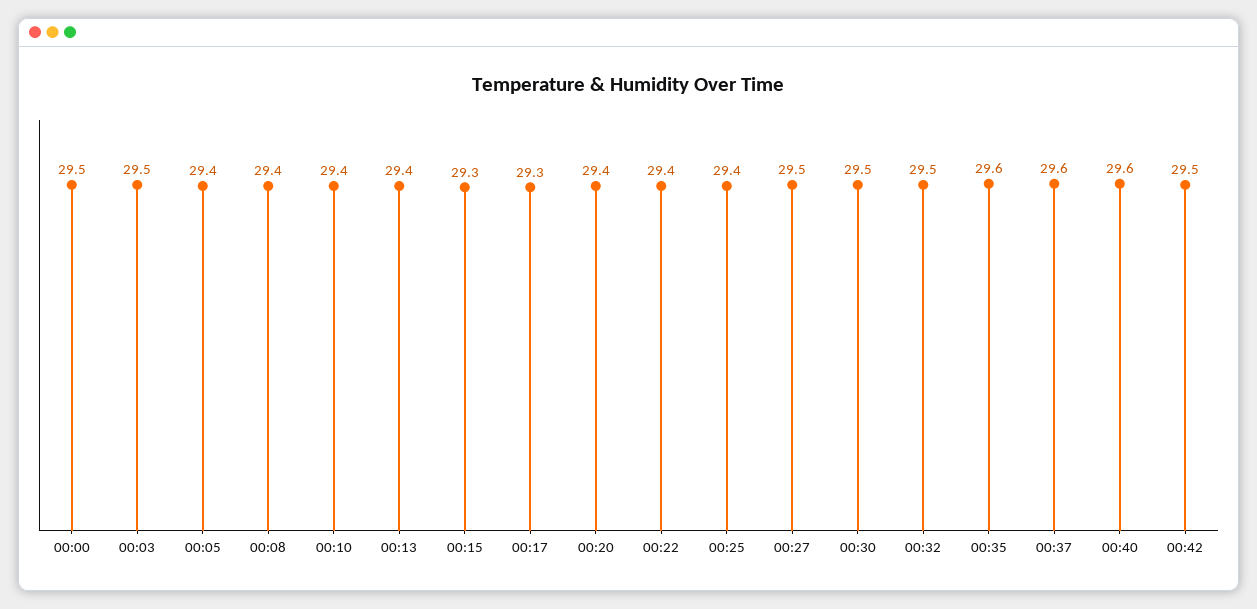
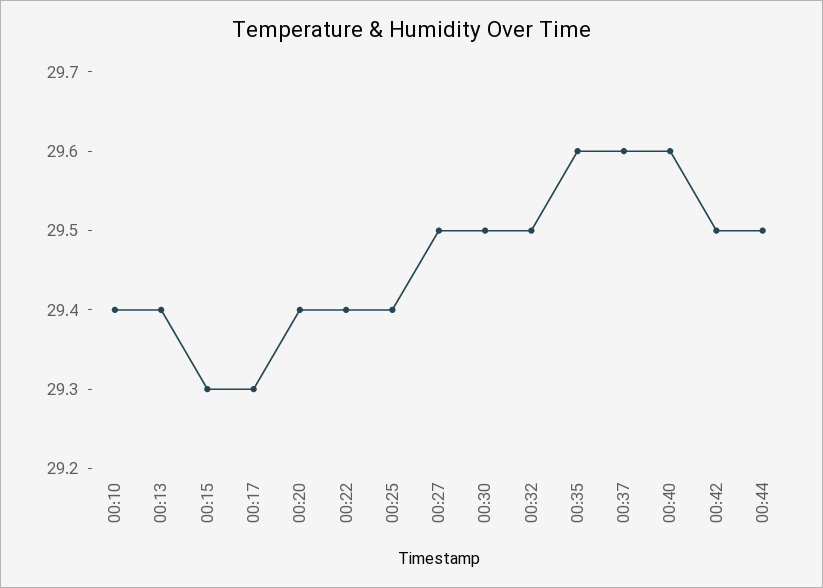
00:00: 29.5 -> none
00:03: 29.5 -> none
00:05: 29.4 -> none
00:08: 29.4 -> none
00:44: none -> 29.5

